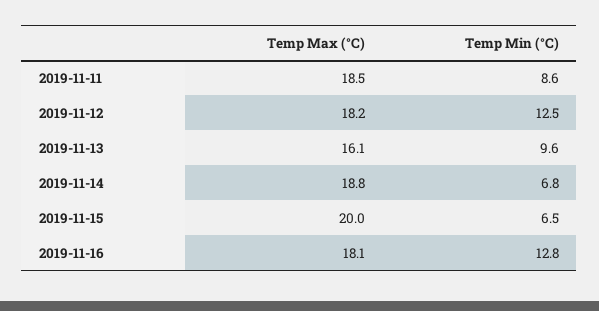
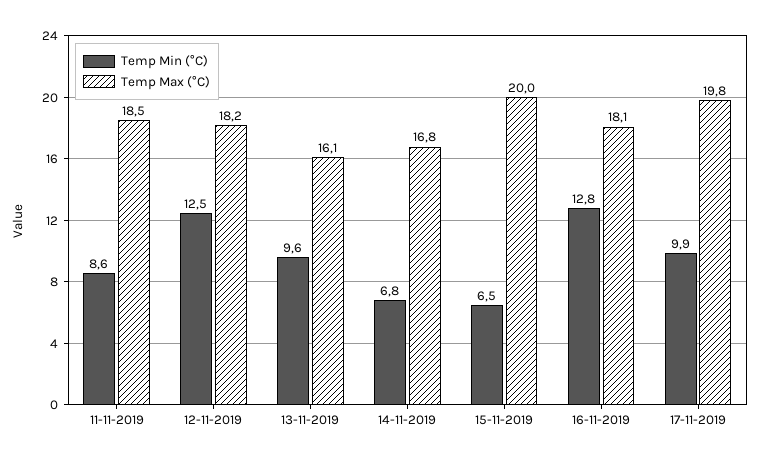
Temp Max (°C), 2019-11-14: 18.8 -> 16.8
Temp Min (°C), 17-11-2019: none -> 9.9
Temp Max (°C), 17-11-2019: none -> 19.8

